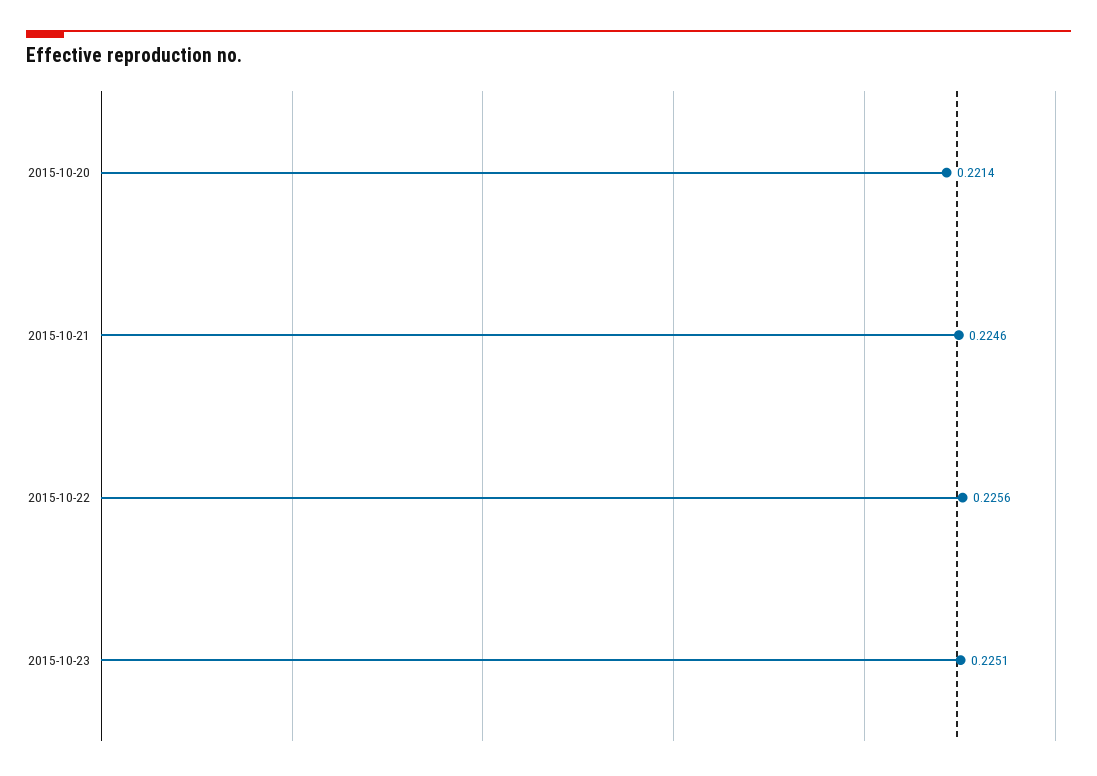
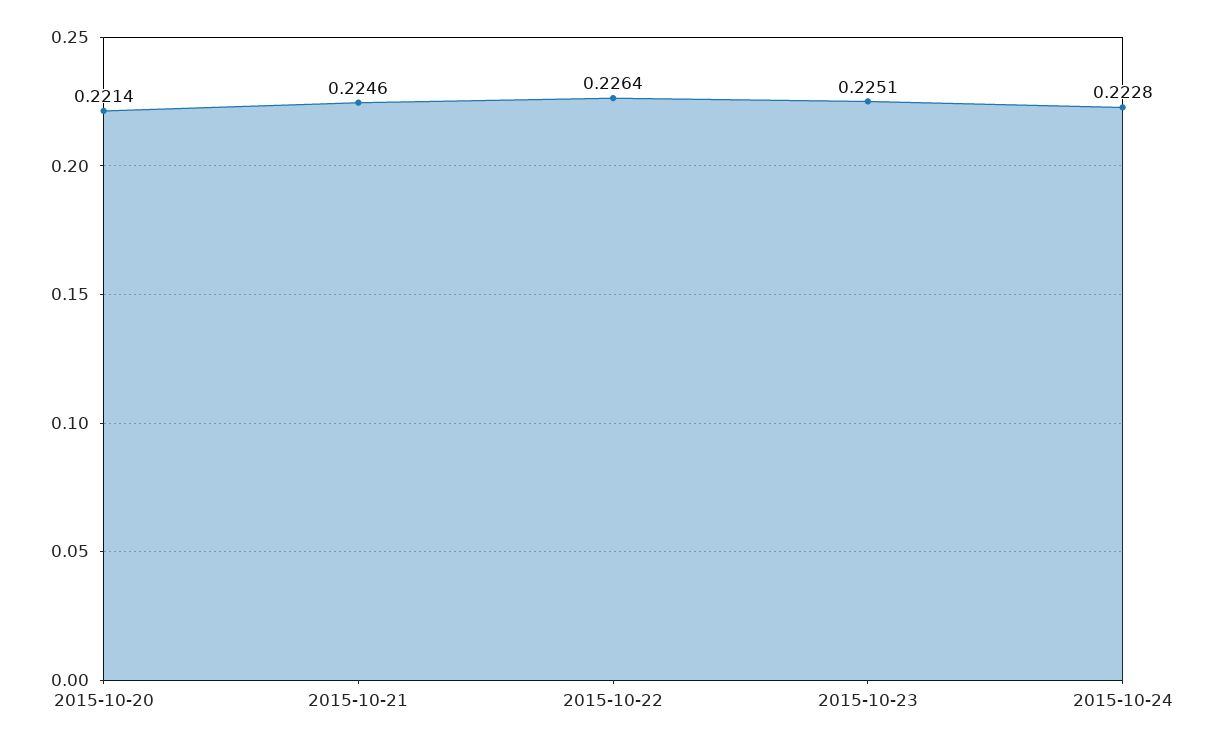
2015-10-22: 0.2256 -> 0.2264
2015-10-24: none -> 0.2228

